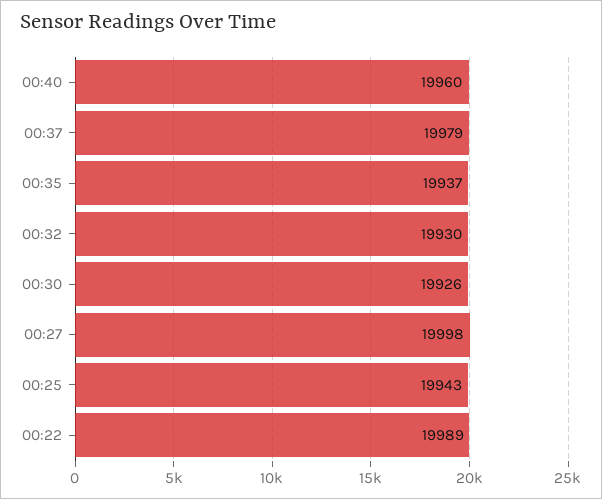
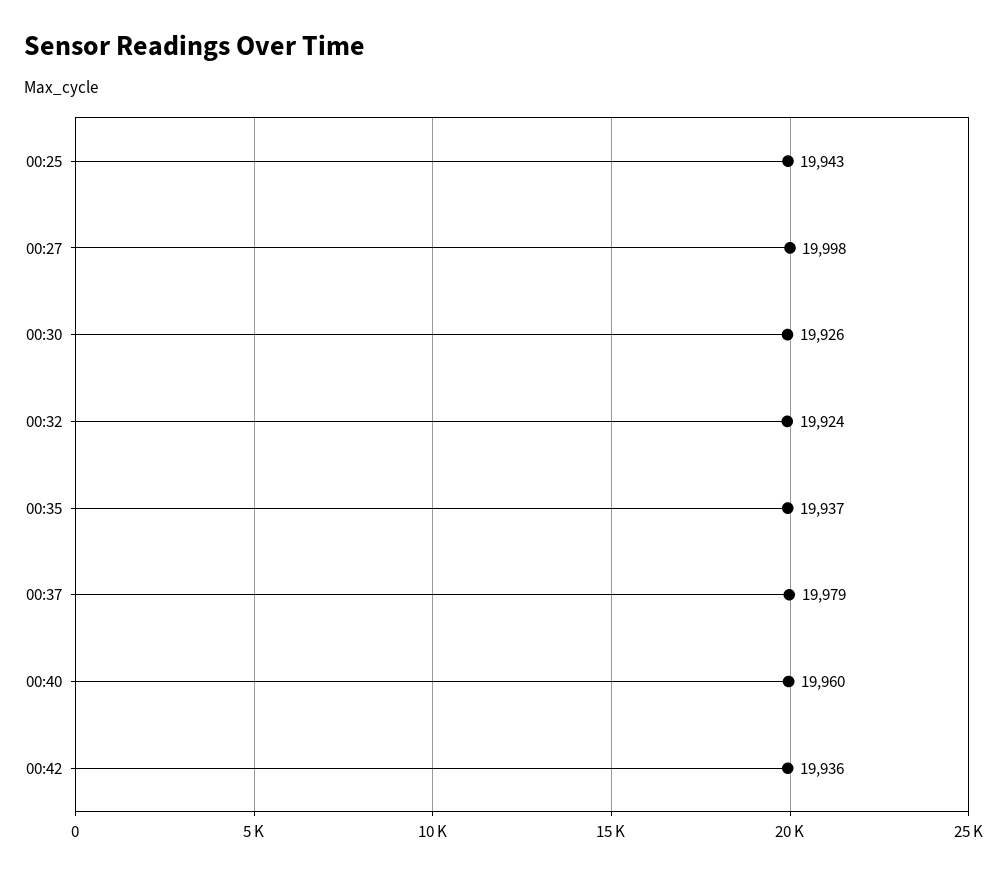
00:32: 19930 -> 19924
00:22: 19989 -> none
00:42: none -> 19936

